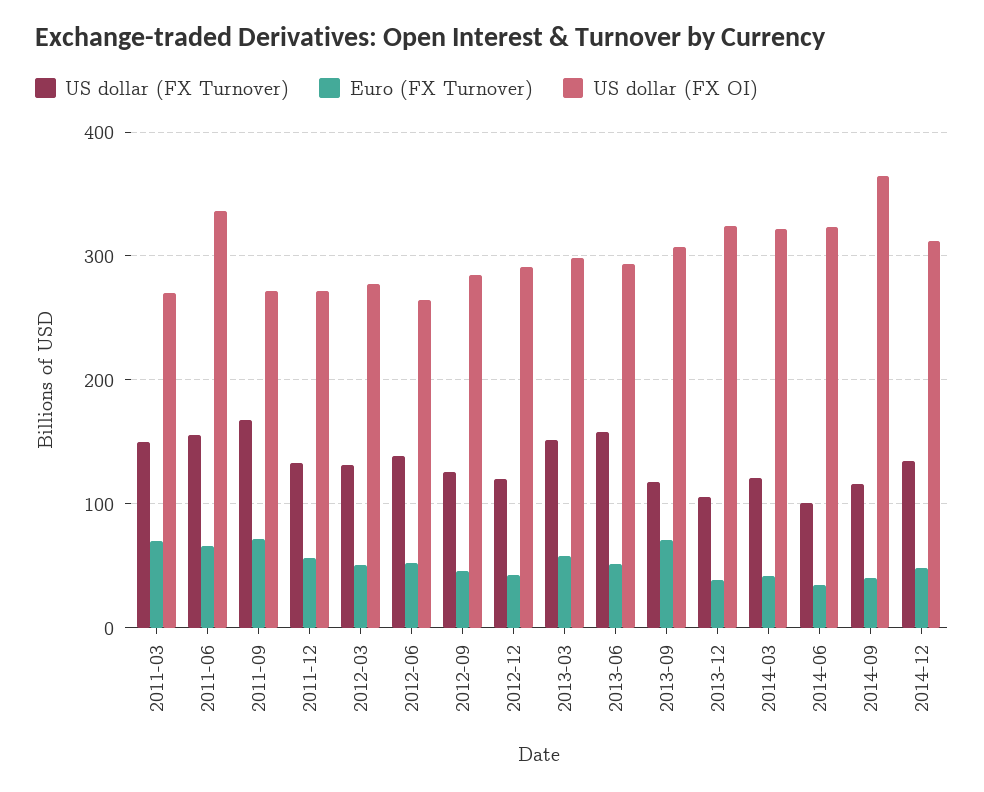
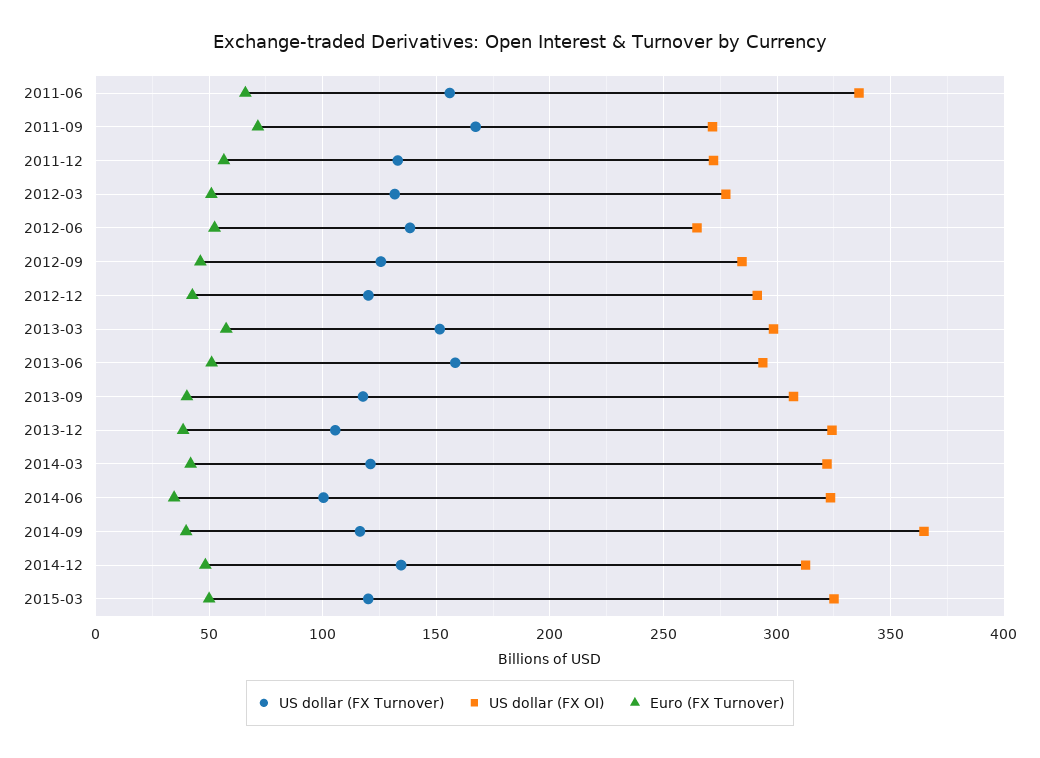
US dollar (FX Turnover), 2011-03: 150 -> none
Euro (FX Turnover), 2011-03: 70 -> none
US dollar (FX OI), 2011-03: 270 -> none
Euro (FX Turnover), 2013-09: 70 -> 40
US dollar (FX Turnover), 2015-03: none -> 120
US dollar (FX OI), 2015-03: none -> 325
Euro (FX Turnover), 2015-03: none -> 50

